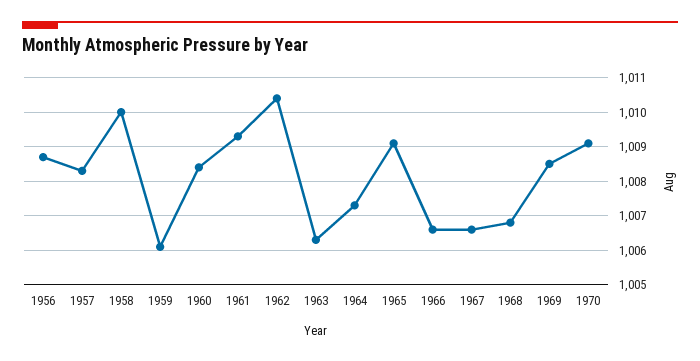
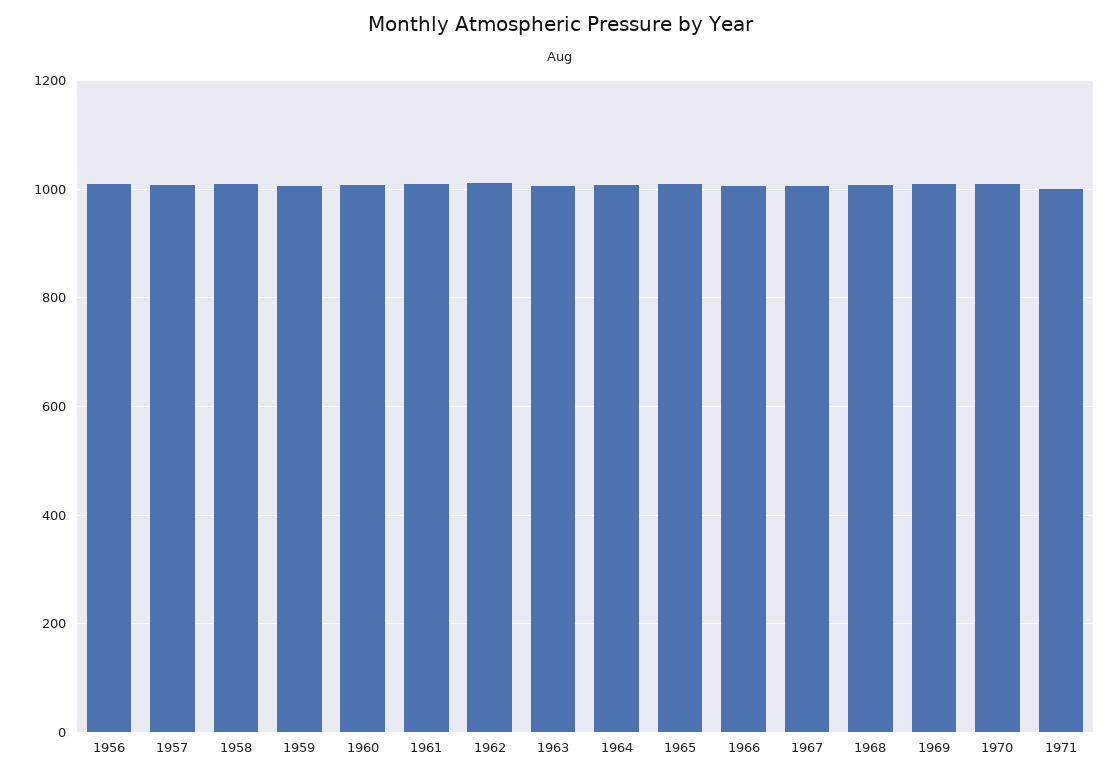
1971: none -> 1000

